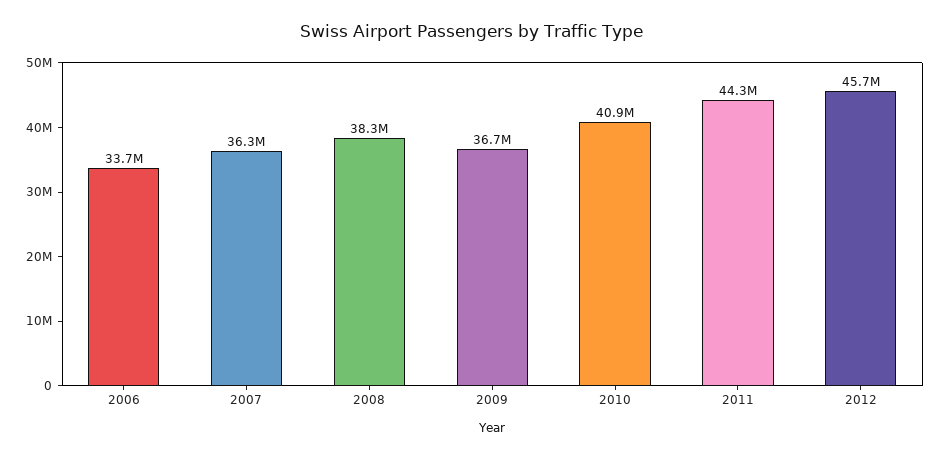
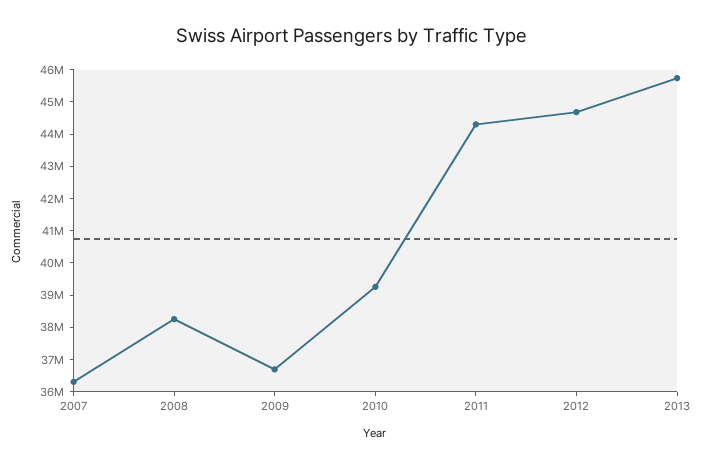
2006: 33700000 -> none
2010: 40900000 -> 39250000
2012: 45700000 -> 44750000
2013: none -> 45750000

